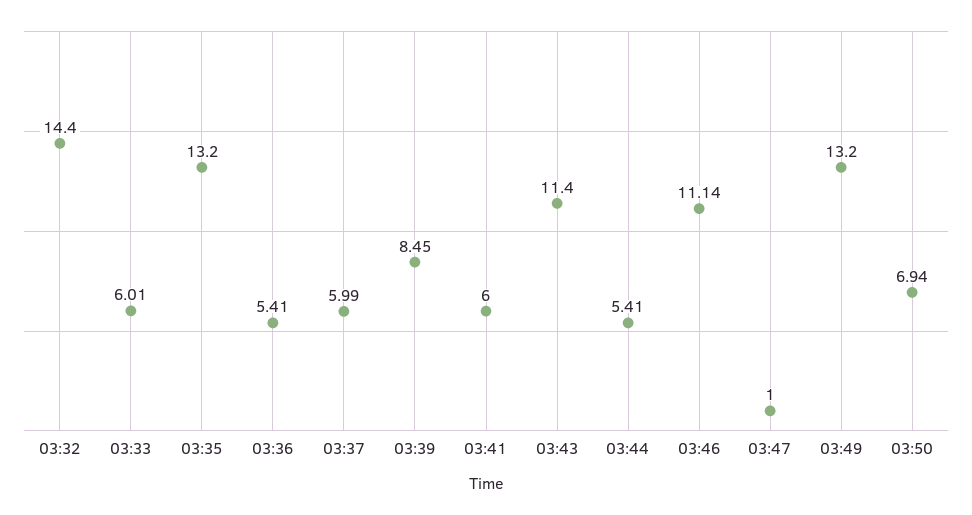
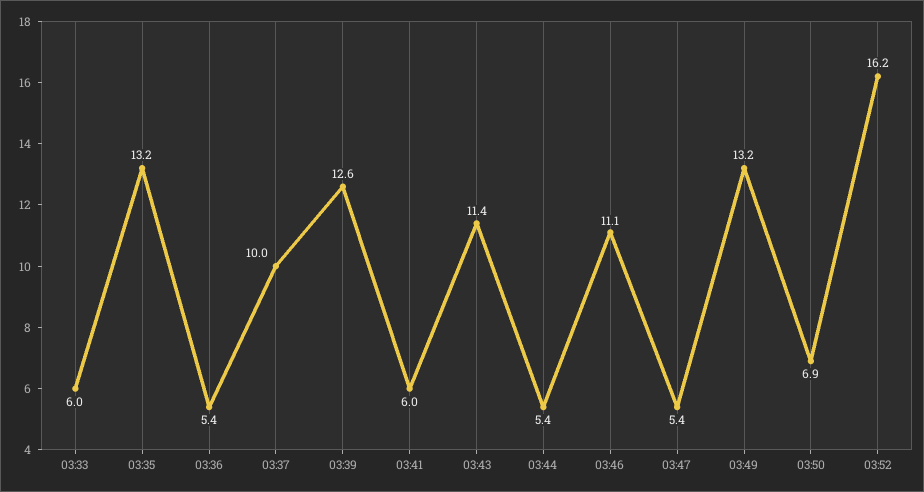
03:32: 14.4 -> none
03:37: 5.99 -> 10
03:39: 8.45 -> 12.6
03:47: 1 -> 5.4
03:52: none -> 16.2

